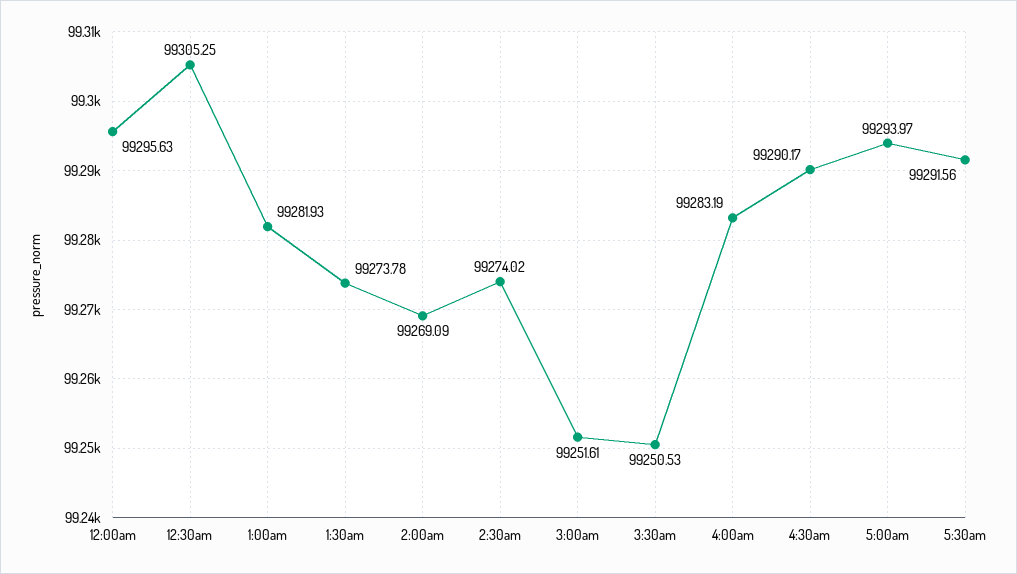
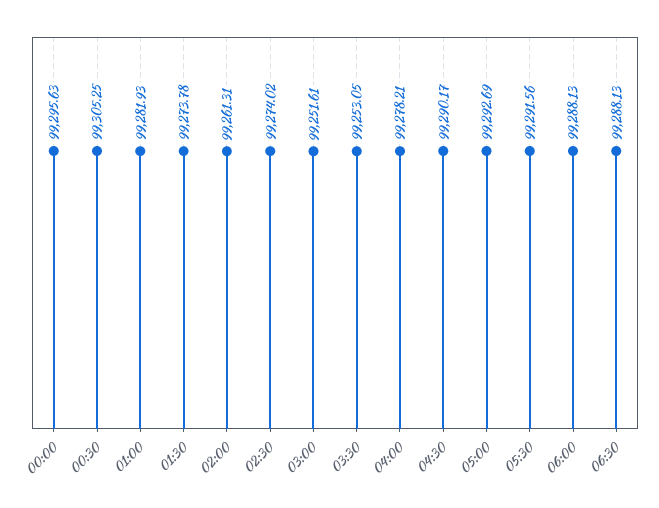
2:00am: 99269.09 -> 99261.31
3:30am: 99250.53 -> 99253.05
4:00am: 99283.19 -> 99278.21
5:00am: 99293.97 -> 99292.69
06:00: none -> 99288.13
06:30: none -> 99288.13

